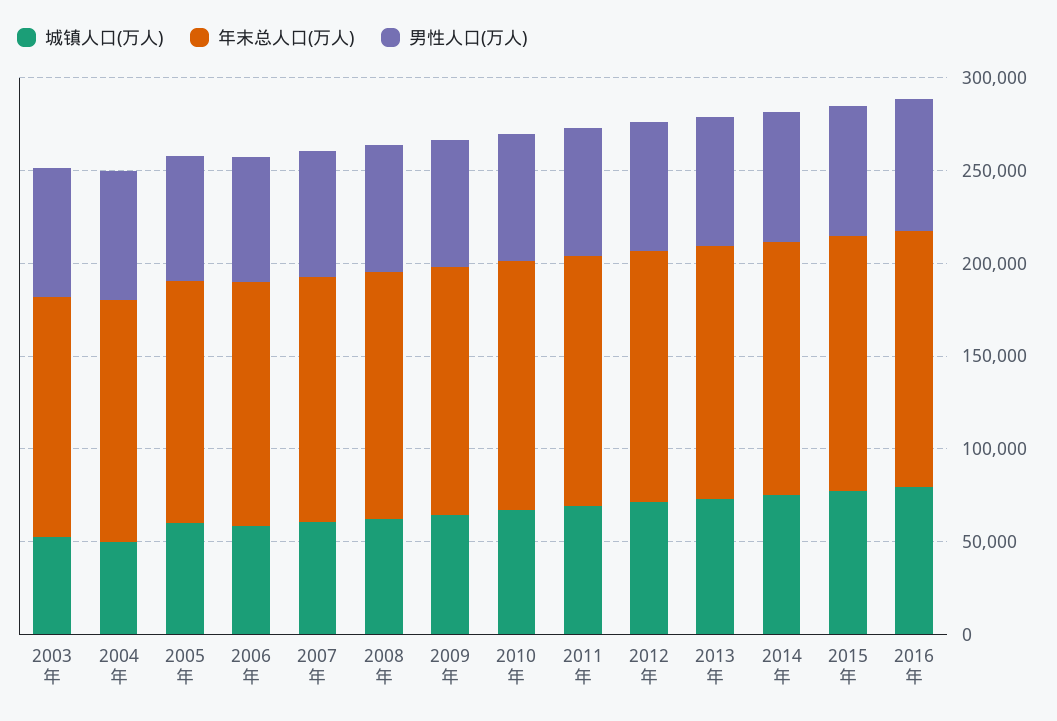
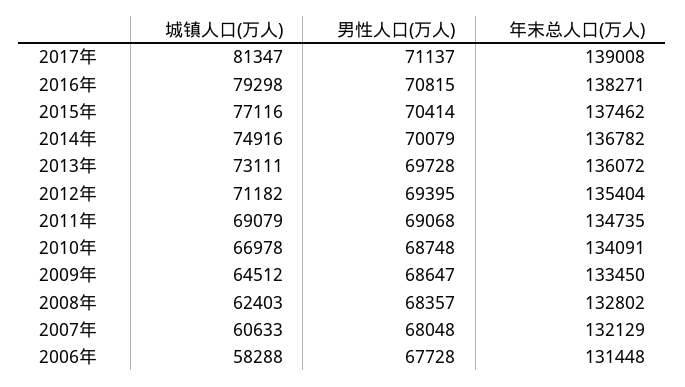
城镇人口(万人), 2003年: 50000 -> none
年末总人口(万人), 2003年: 130000 -> none
男性人口(万人), 2003年: 70000 -> none
城镇人口(万人), 2004年: 50000 -> none
年末总人口(万人), 2004年: 130000 -> none
男性人口(万人), 2004年: 70000 -> none
城镇人口(万人), 2005年: 60000 -> none
年末总人口(万人), 2005年: 130000 -> none
男性人口(万人), 2005年: 70000 -> none
城镇人口(万人), 2017年: none -> 81347
男性人口(万人), 2017年: none -> 71137
年末总人口(万人), 2017年: none -> 139008

